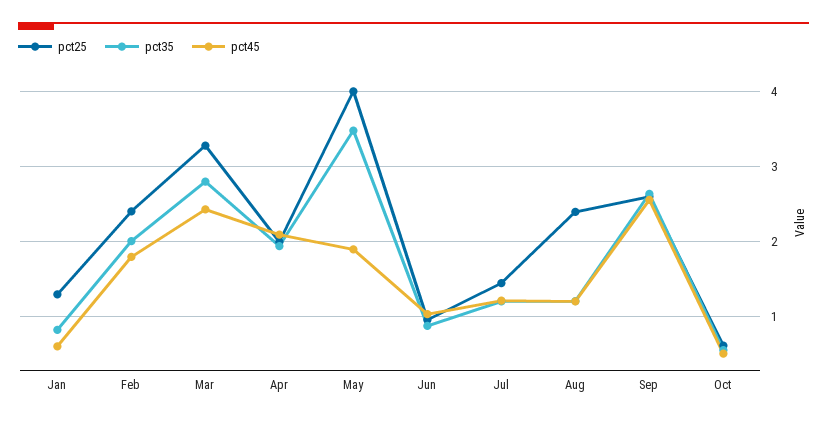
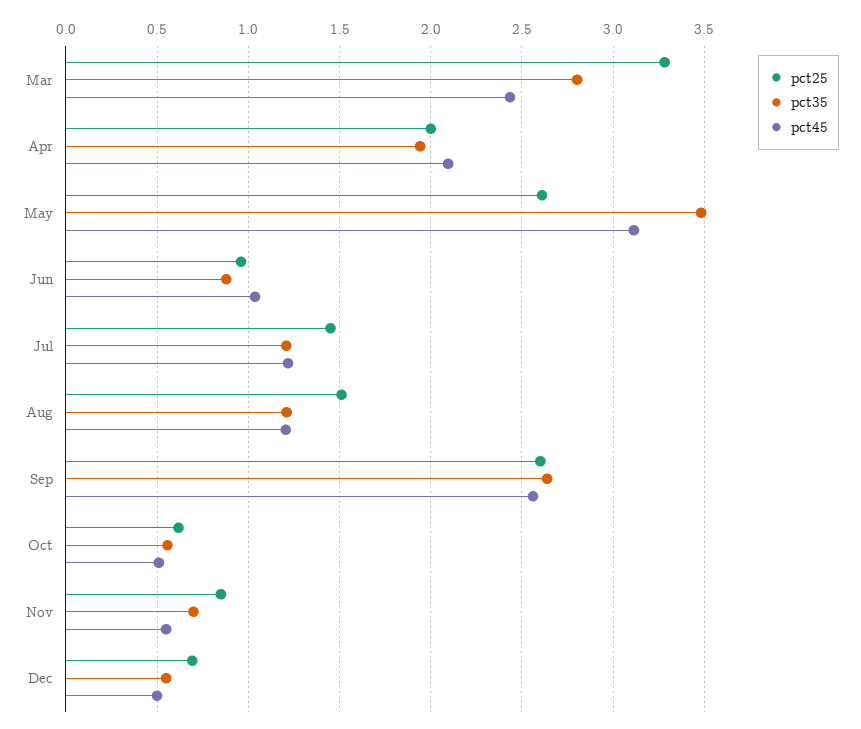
pct25, Jan: 1.3 -> none
pct35, Jan: 0.8 -> none
pct45, Jan: 0.6 -> none
pct25, Feb: 2.4 -> none
pct35, Feb: 2 -> none
pct45, Feb: 1.8 -> none
pct25, May: 4 -> 2.6
pct45, May: 1.9 -> 3.1
pct25, Aug: 2.4 -> 1.5
pct25, Nov: none -> 0.85
pct35, Nov: none -> 0.7
pct45, Nov: none -> 0.55
pct25, Dec: none -> 0.7
pct35, Dec: none -> 0.55
pct45, Dec: none -> 0.5

